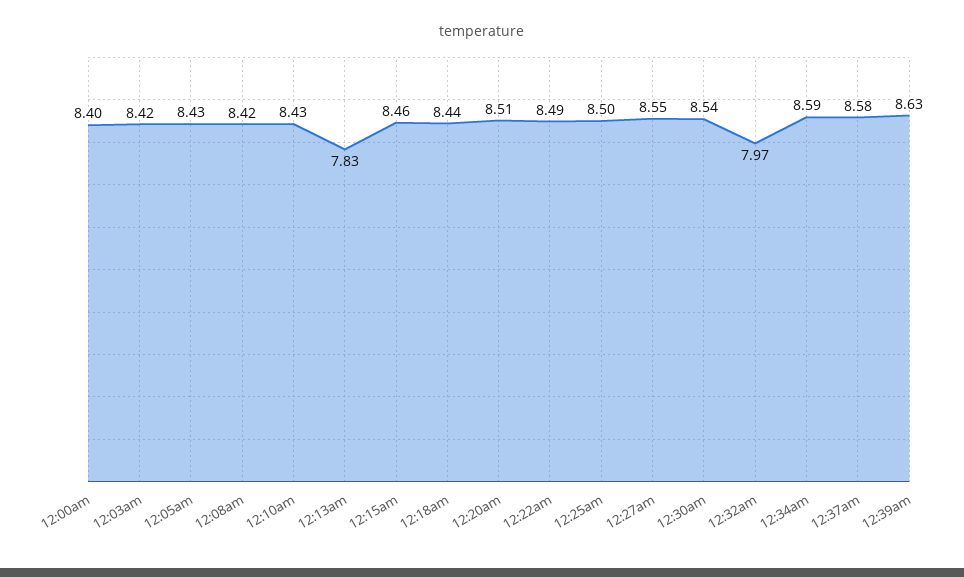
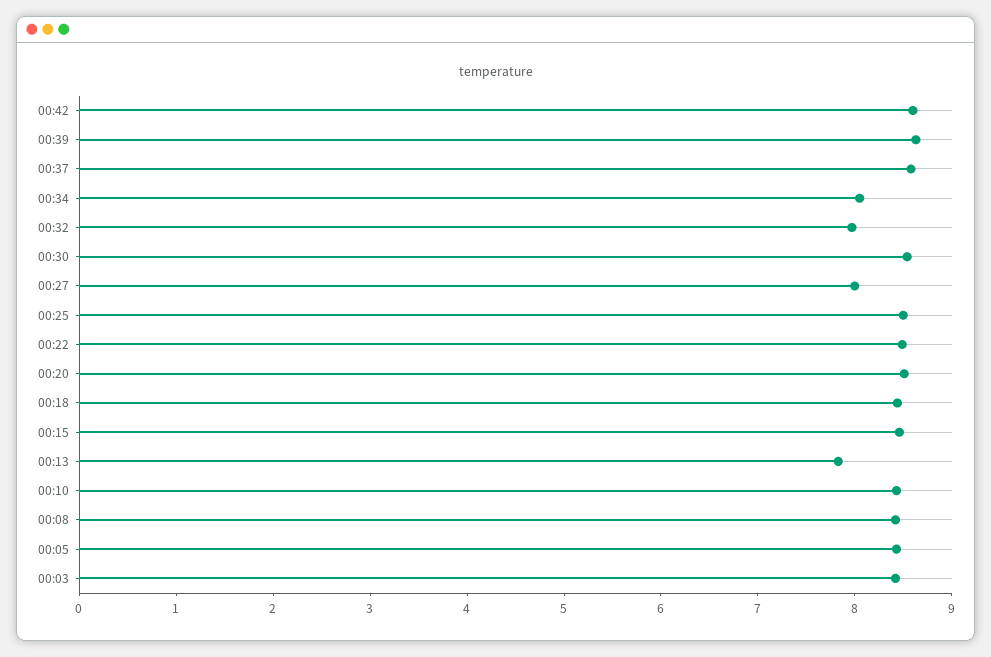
12:00am: 8.4 -> none
12:27am: 8.55 -> 8
12:34am: 8.59 -> 8
00:42: none -> 8.6

